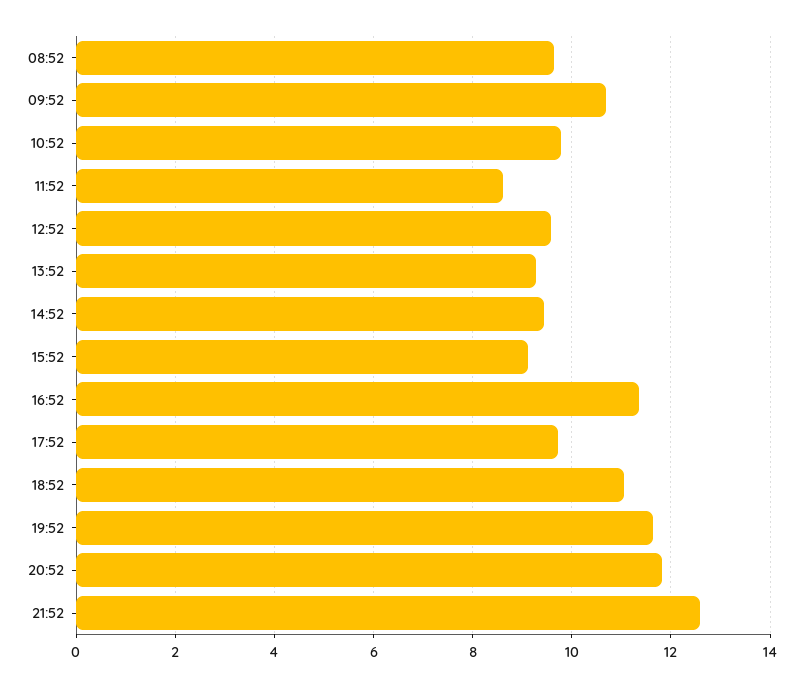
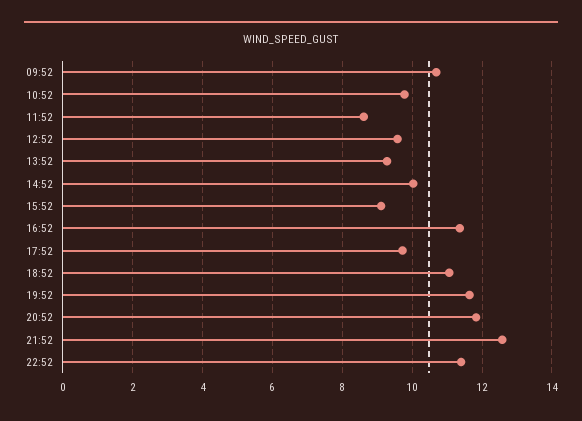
08:52: 9.6 -> none
14:52: 9.4 -> 10
22:52: none -> 11.4

